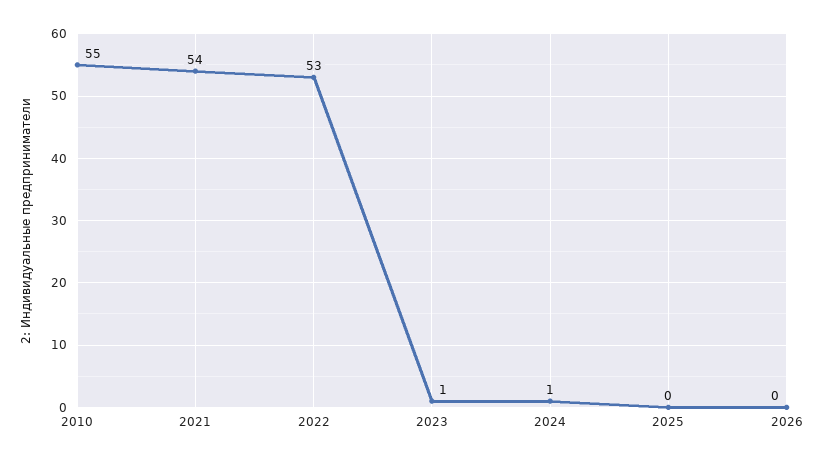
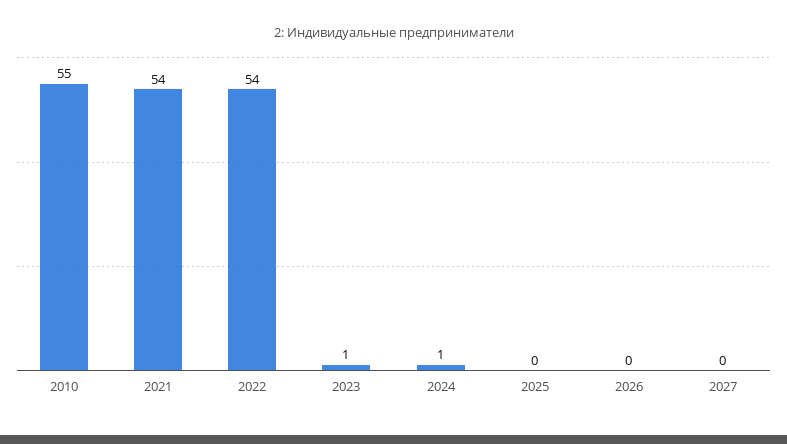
2022: 53 -> 54
2027: none -> 0

